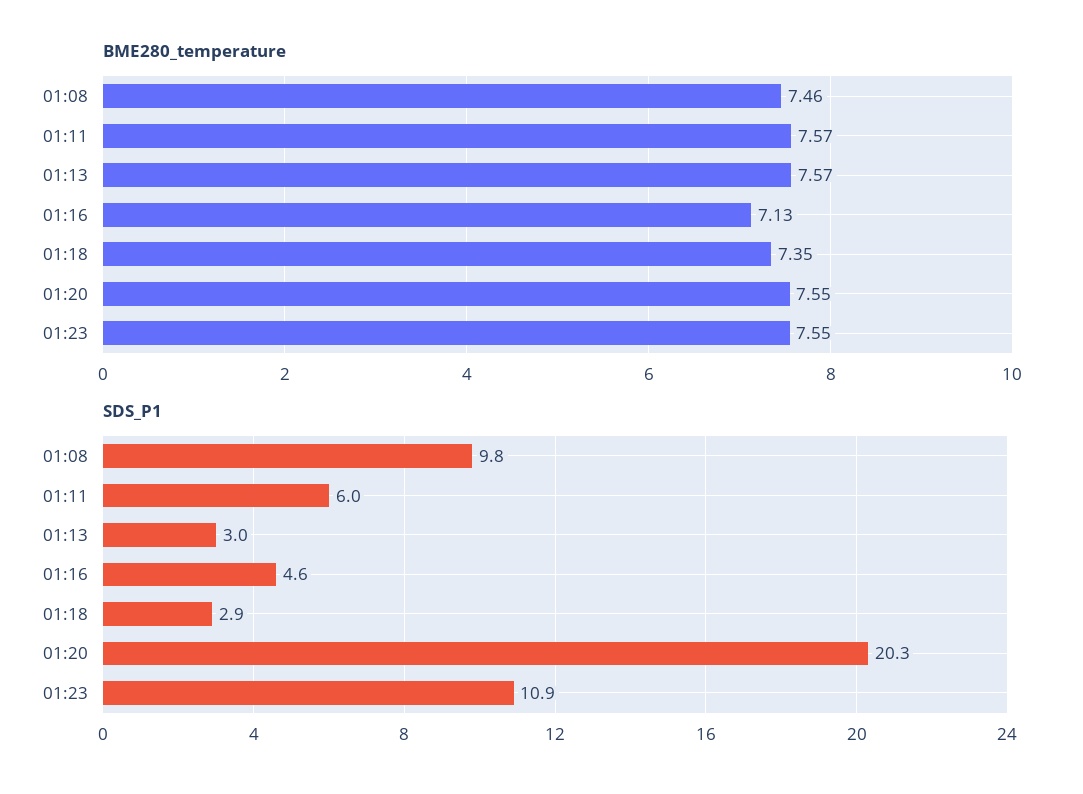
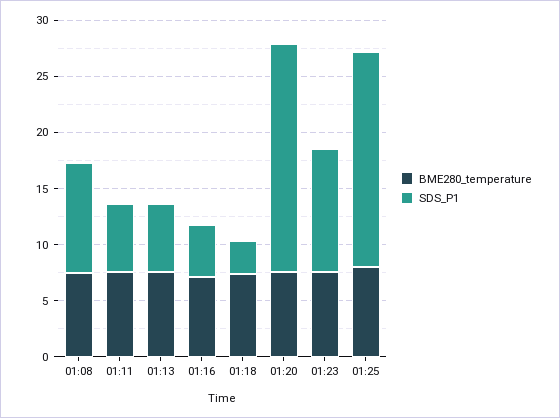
SDS_P1, 01:13: 3 -> 6
BME280_temperature, 01:25: none -> 8
SDS_P1, 01:25: none -> 19

